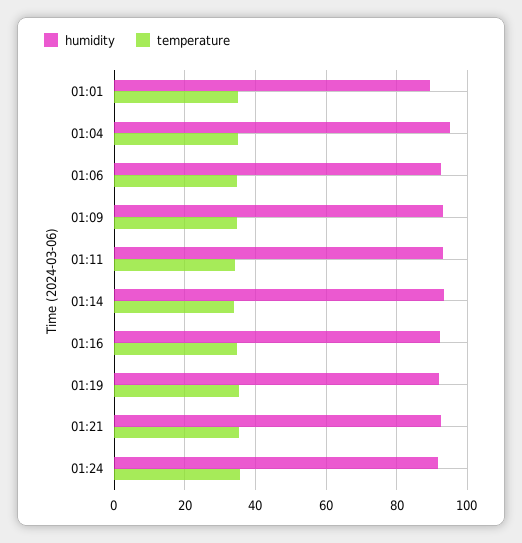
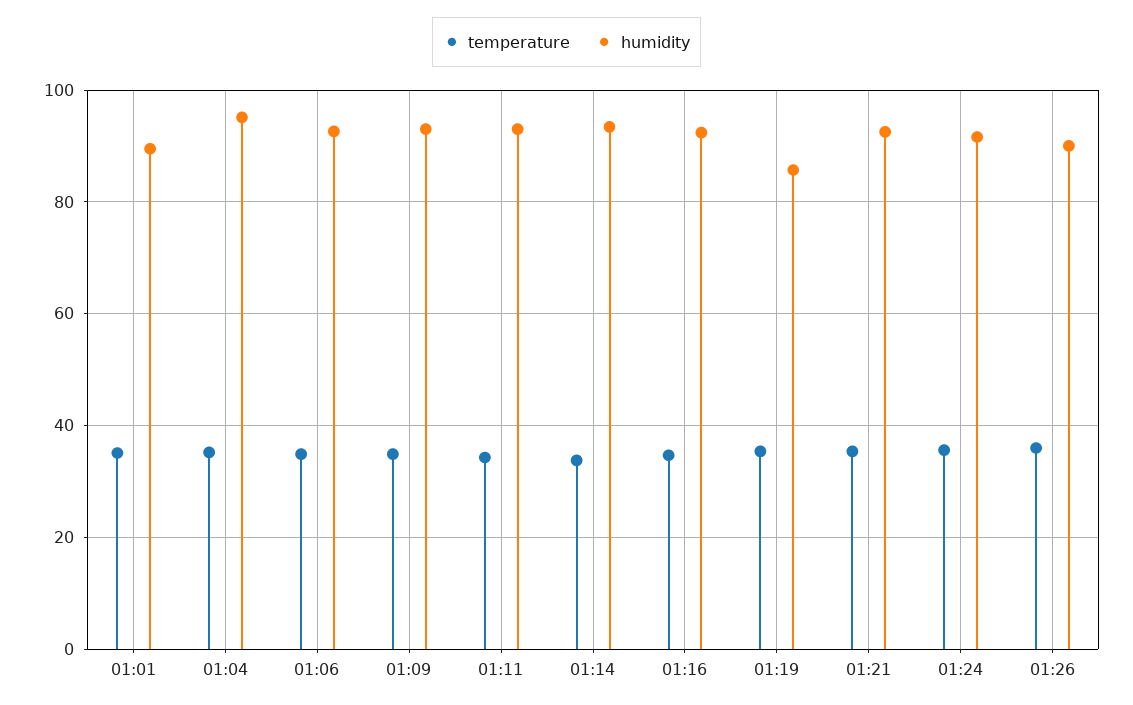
humidity, 01:19: 92 -> 86
temperature, 01:26: none -> 36
humidity, 01:26: none -> 90

